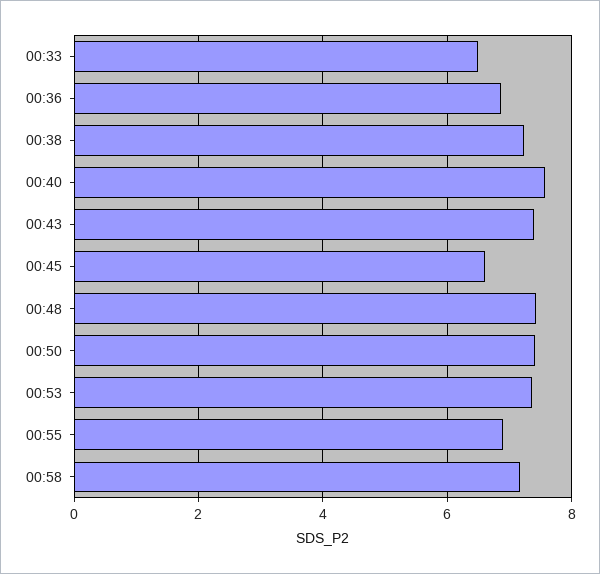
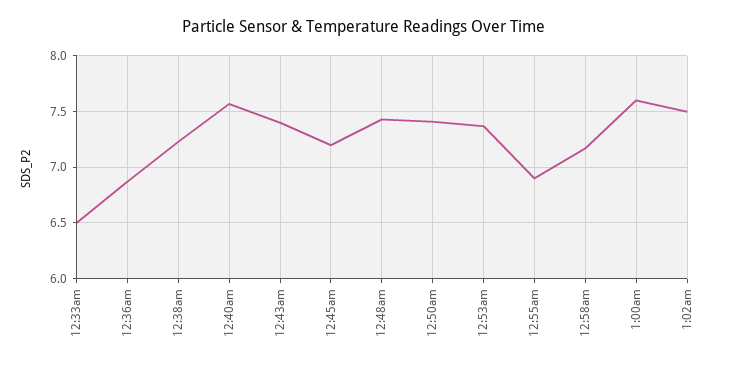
00:45: 6.6 -> 7.2
1:00am: none -> 7.6
1:02am: none -> 7.5

